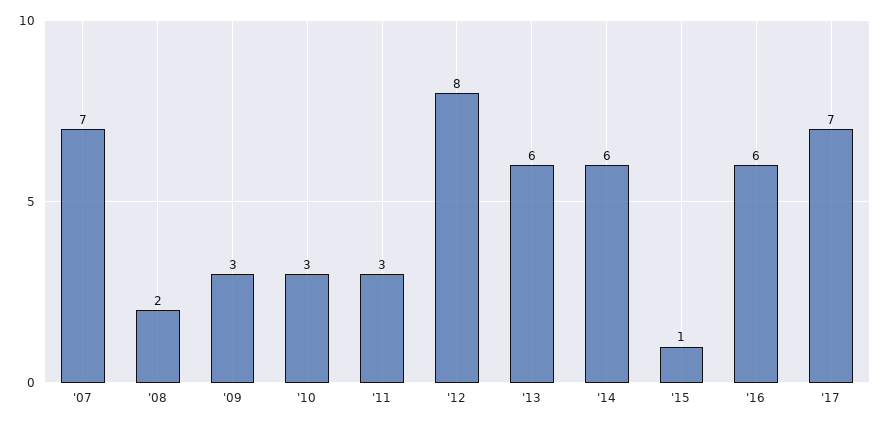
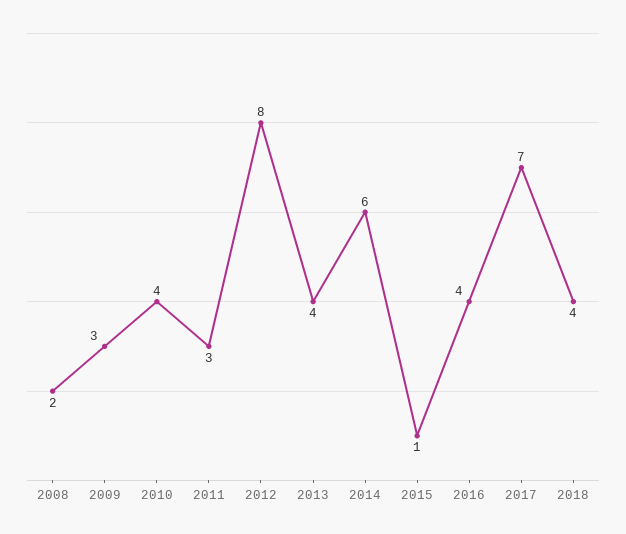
'07: 7 -> none
'10: 3 -> 4
'13: 6 -> 4
'16: 6 -> 4
2018: none -> 4

